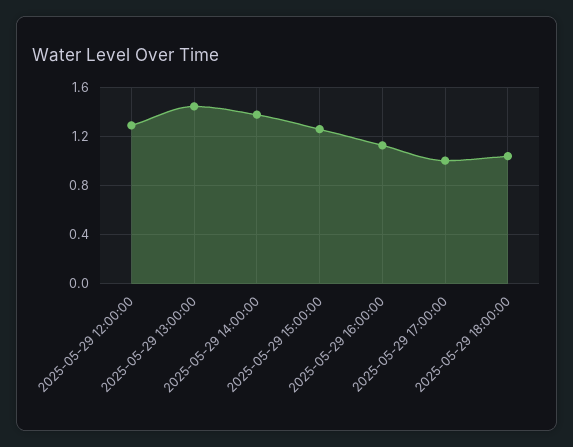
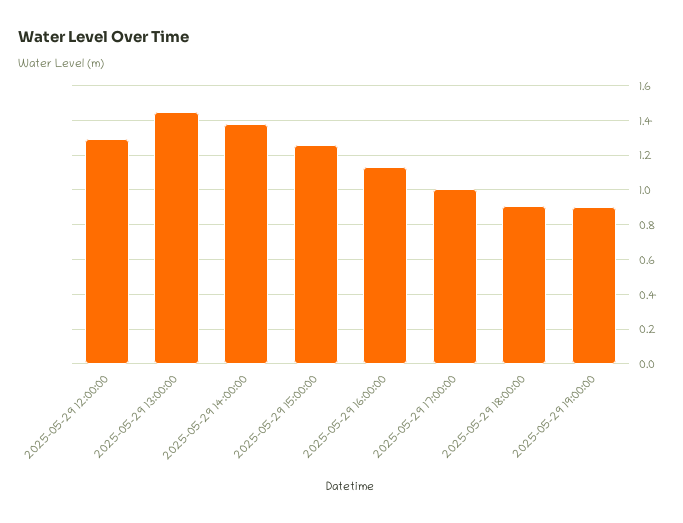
2025-05-29 18:00:00: 1.05 -> 0.9
2025-05-29 19:00:00: none -> 0.9

